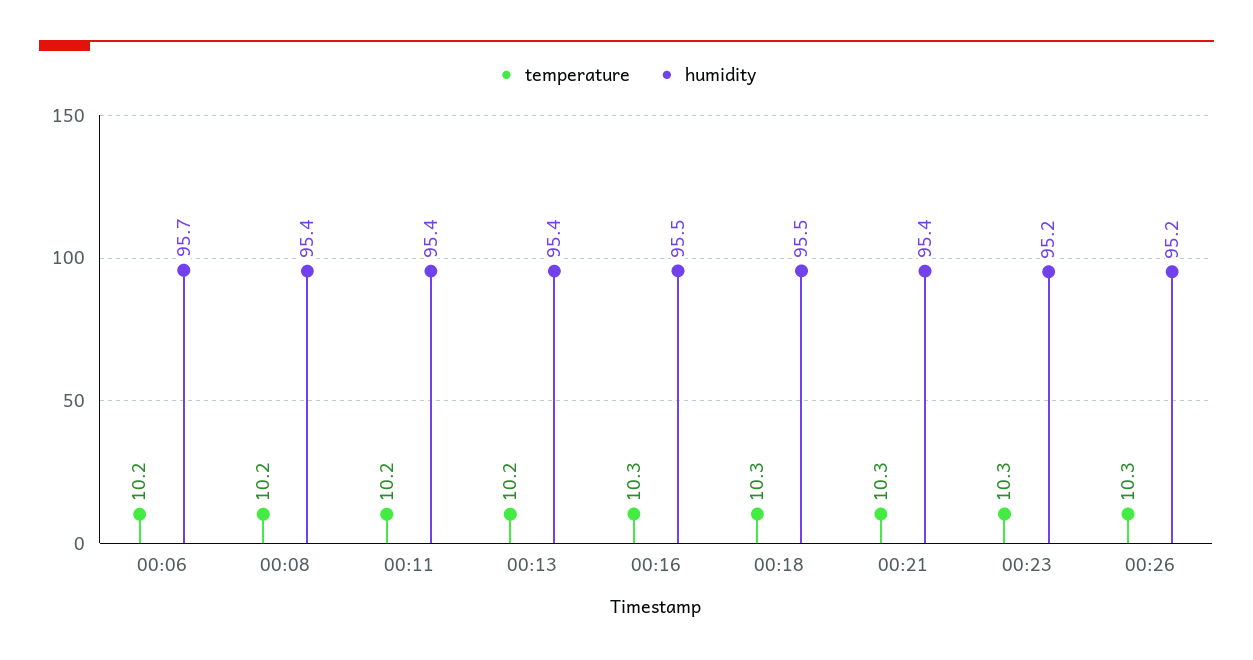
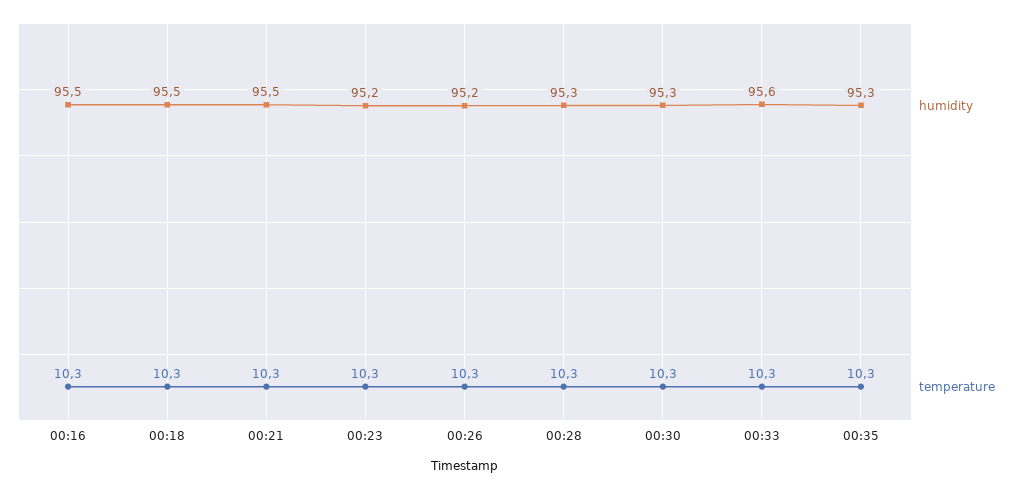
temperature, 00:06: 10.2 -> none
humidity, 00:06: 95.7 -> none
temperature, 00:08: 10.2 -> none
humidity, 00:08: 95.4 -> none
temperature, 00:11: 10.2 -> none
humidity, 00:11: 95.4 -> none
temperature, 00:13: 10.2 -> none
humidity, 00:13: 95.4 -> none
humidity, 00:21: 95.4 -> 95.5
humidity, 00:28: none -> 95.3
temperature, 00:28: none -> 10.3
humidity, 00:30: none -> 95.3
temperature, 00:30: none -> 10.3
humidity, 00:33: none -> 95.6
temperature, 00:33: none -> 10.3
humidity, 00:35: none -> 95.3
temperature, 00:35: none -> 10.3

